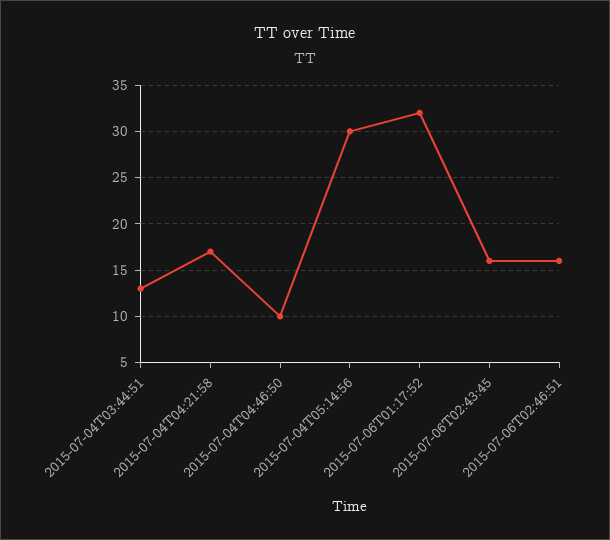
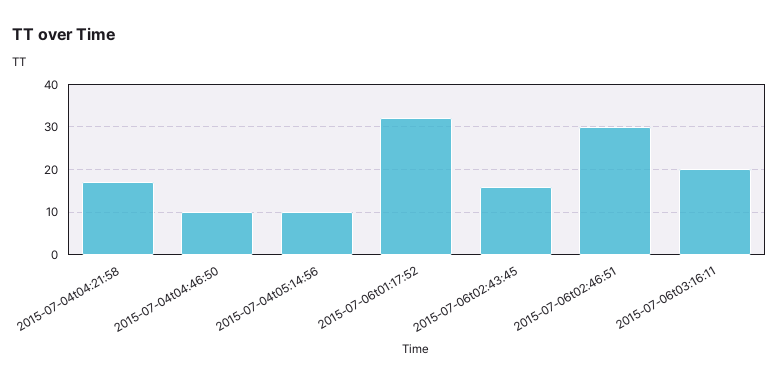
2015-07-04T03:44:51: 13 -> none
2015-07-04T05:14:56: 30 -> 10
2015-07-06T02:46:51: 16 -> 30
2015-07-06t03:16:11: none -> 20

